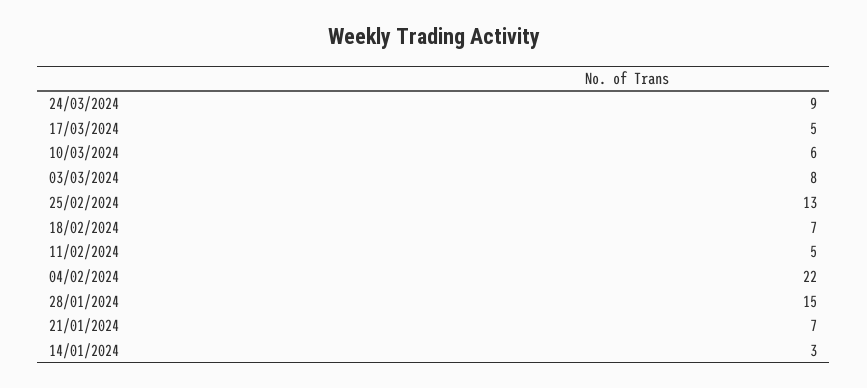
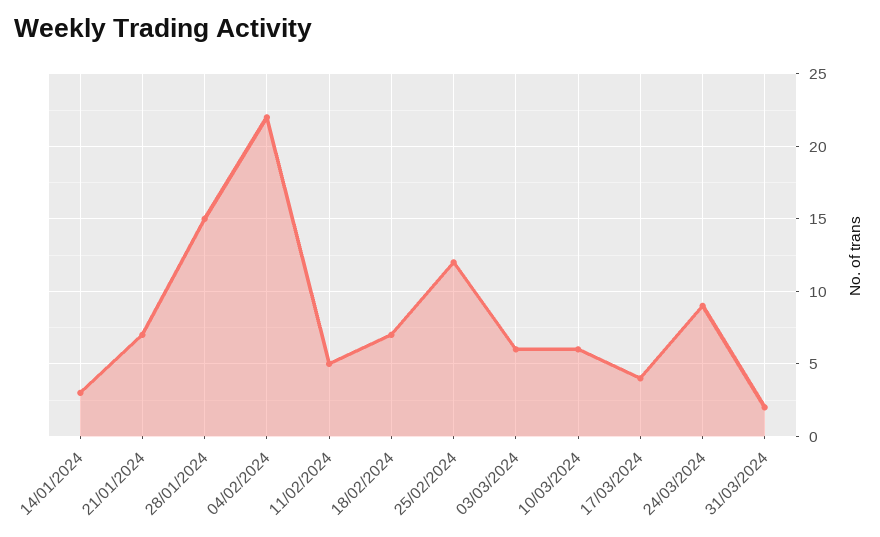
17/03/2024: 5 -> 4
03/03/2024: 8 -> 6
25/02/2024: 13 -> 12
31/03/2024: none -> 2

